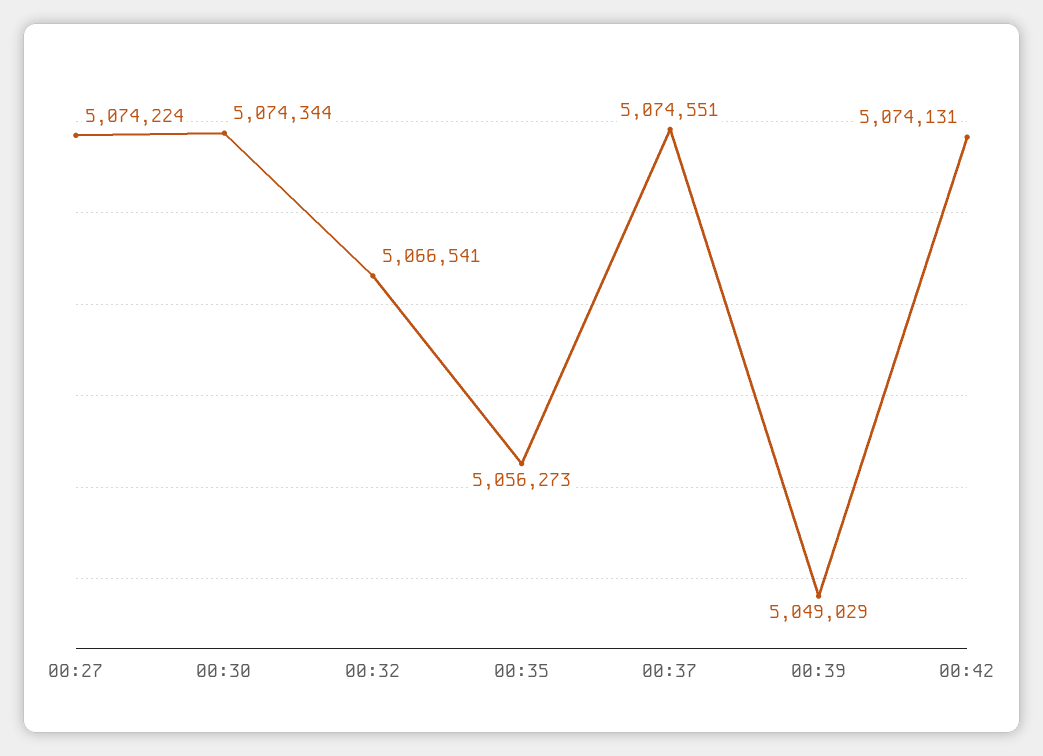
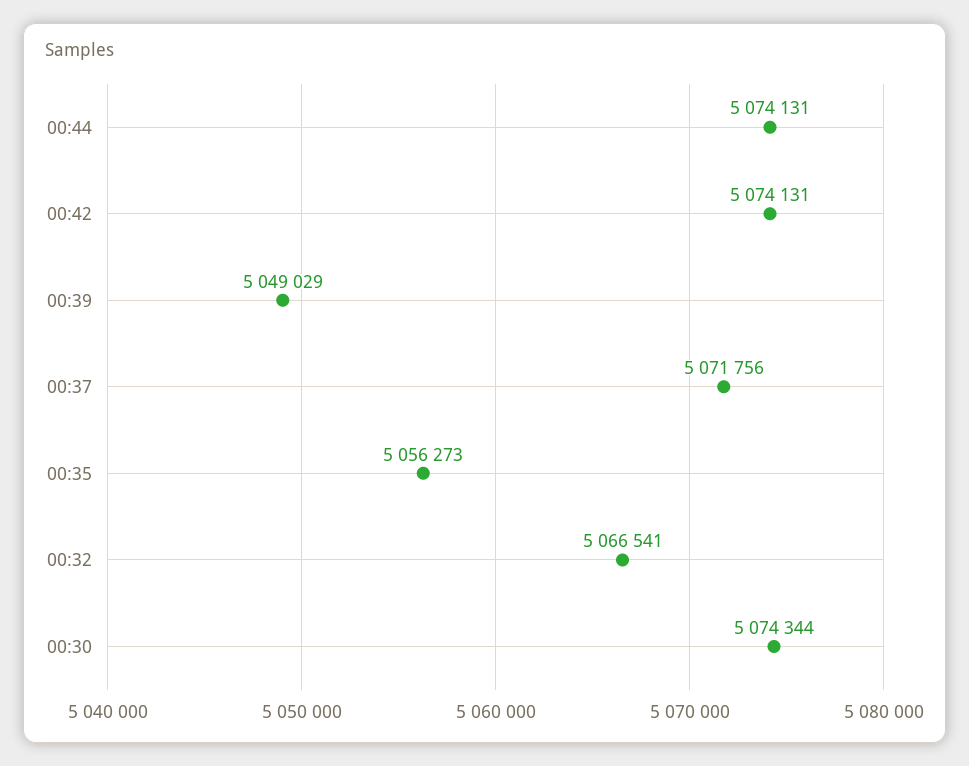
00:27: 5074224 -> none
00:37: 5074551 -> 5071756
00:44: none -> 5074131

